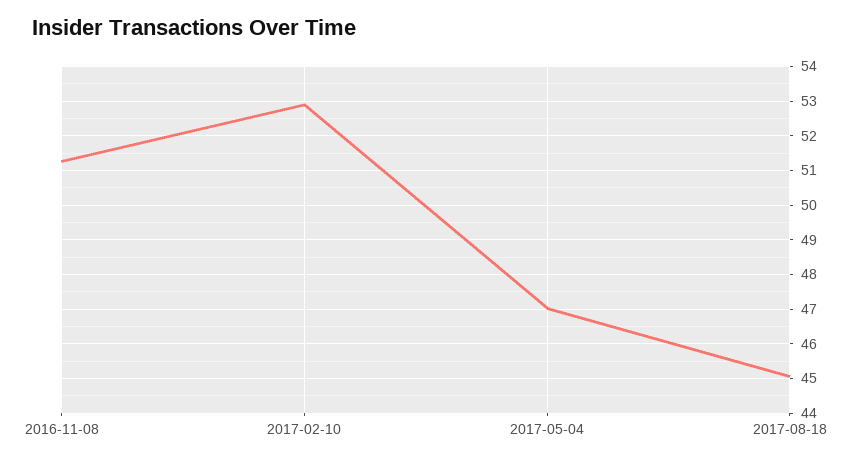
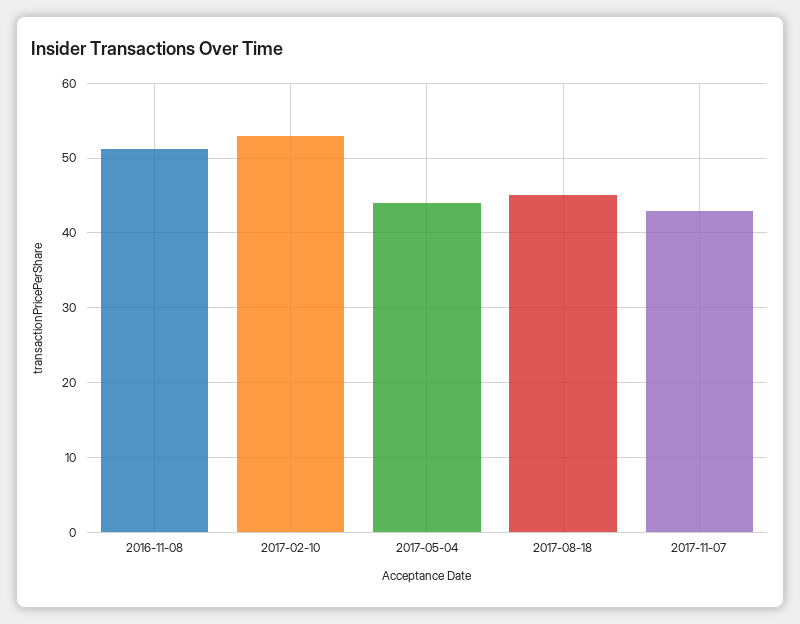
2017-05-04: 47 -> 44
2017-11-07: none -> 43

